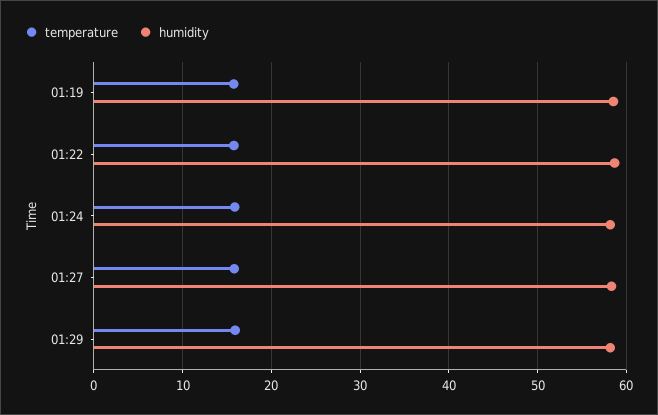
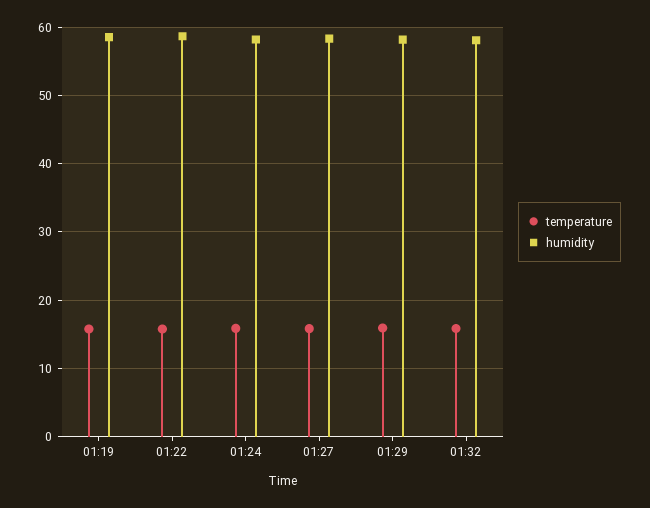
temperature, 01:32: none -> 16
humidity, 01:32: none -> 58

